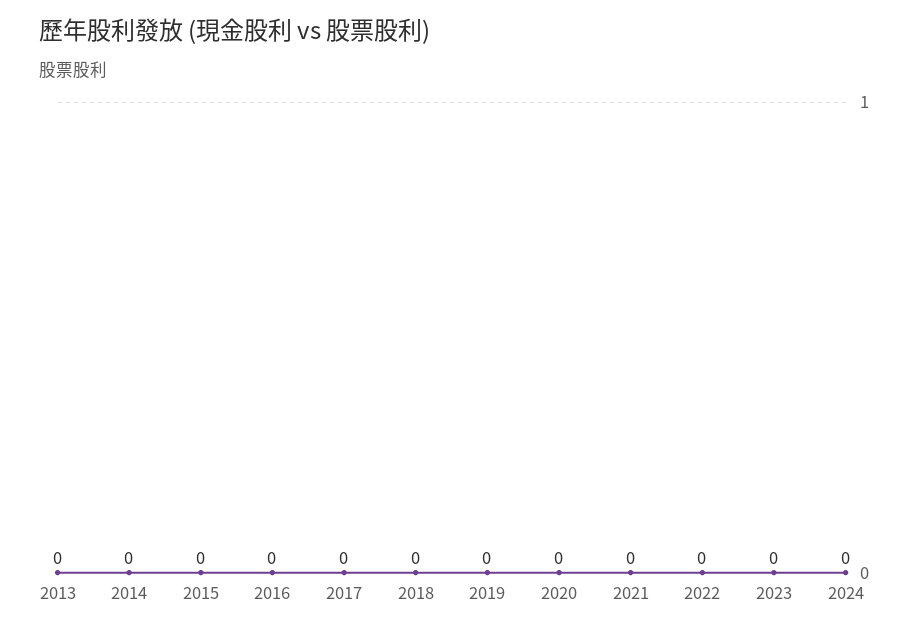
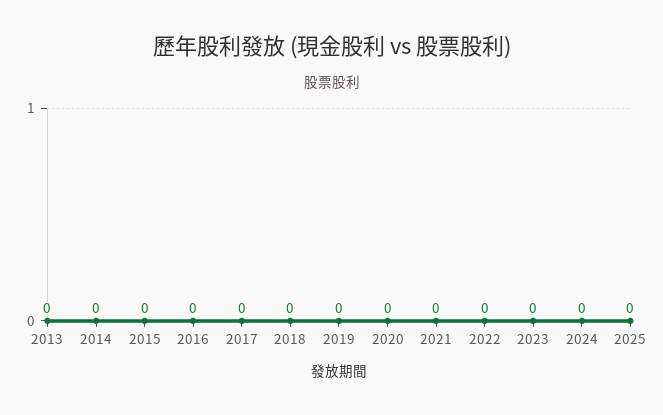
2025: none -> 0

